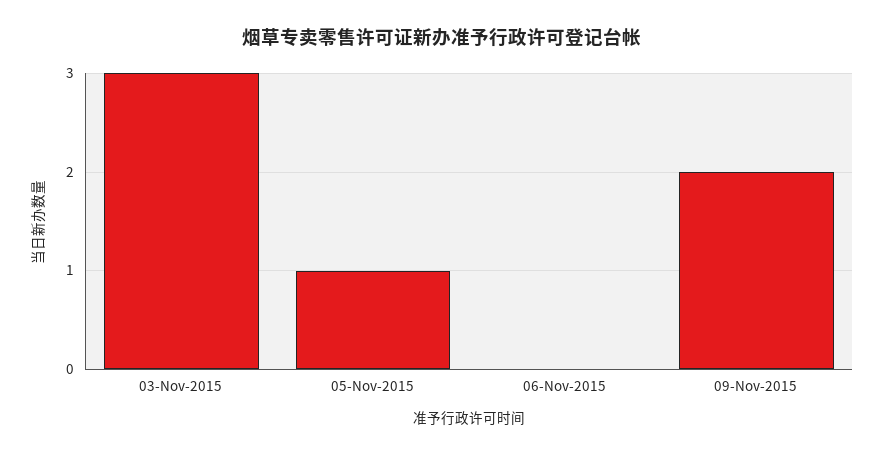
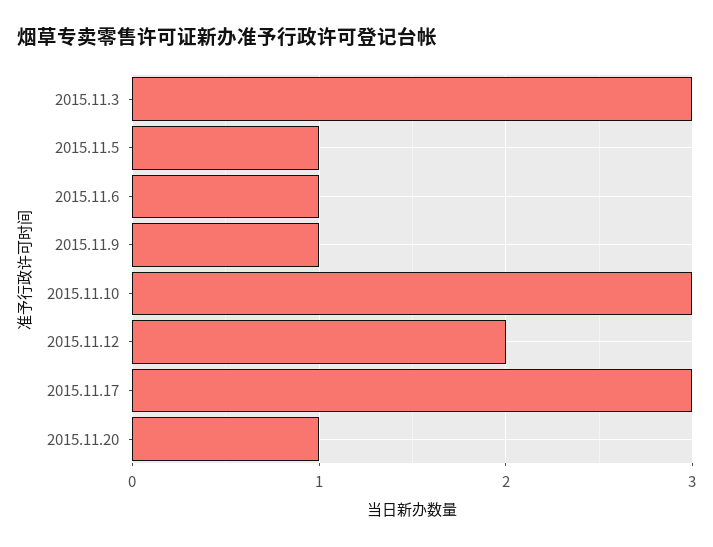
06-Nov-2015: 0 -> 1
09-Nov-2015: 2 -> 1
2015.11.10: none -> 3
2015.11.12: none -> 2
2015.11.17: none -> 3
2015.11.20: none -> 1

